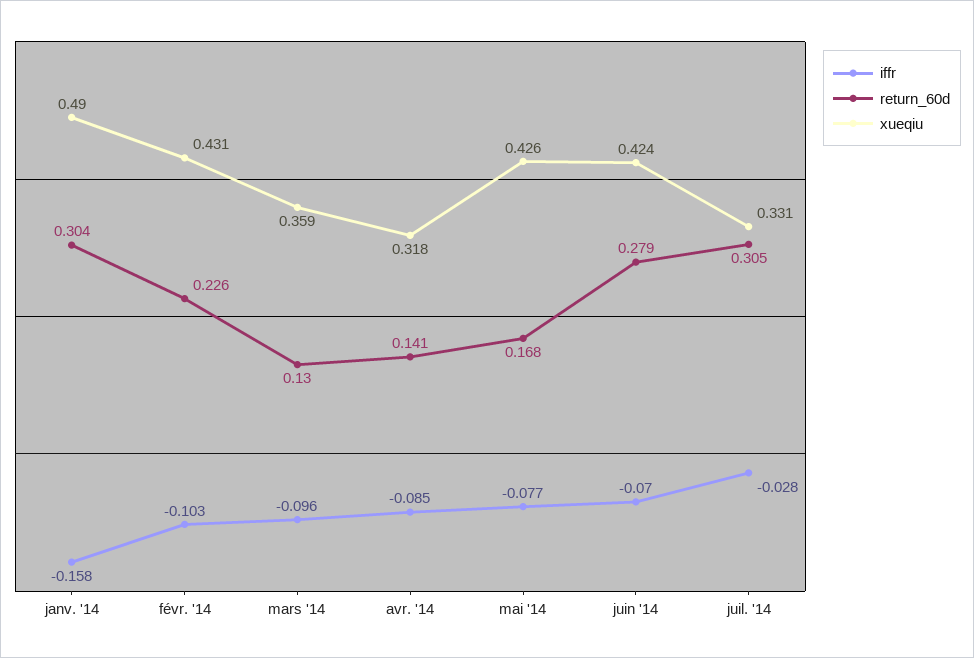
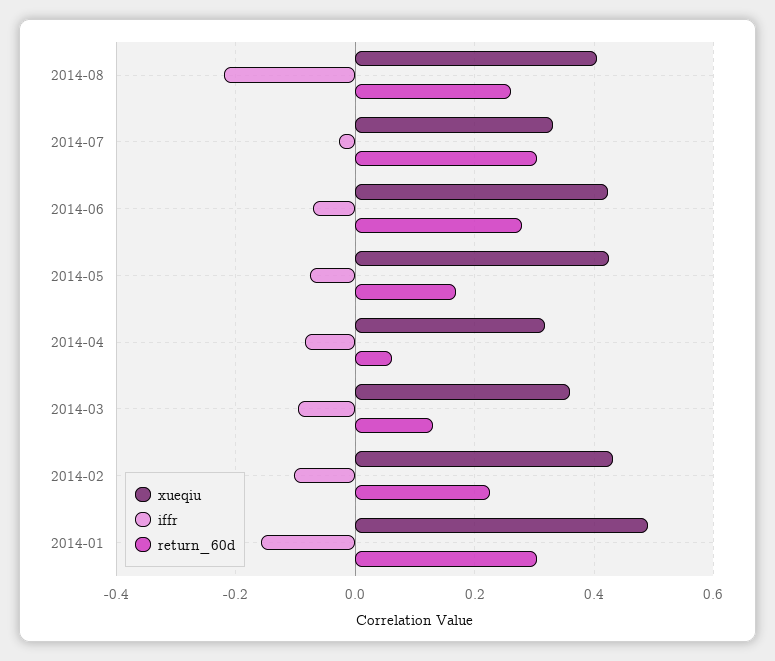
return_60d, avr. '14: 0.141 -> 0.06
xueqiu, 2014-08: none -> 0.4
iffr, 2014-08: none -> -0.22
return_60d, 2014-08: none -> 0.26

